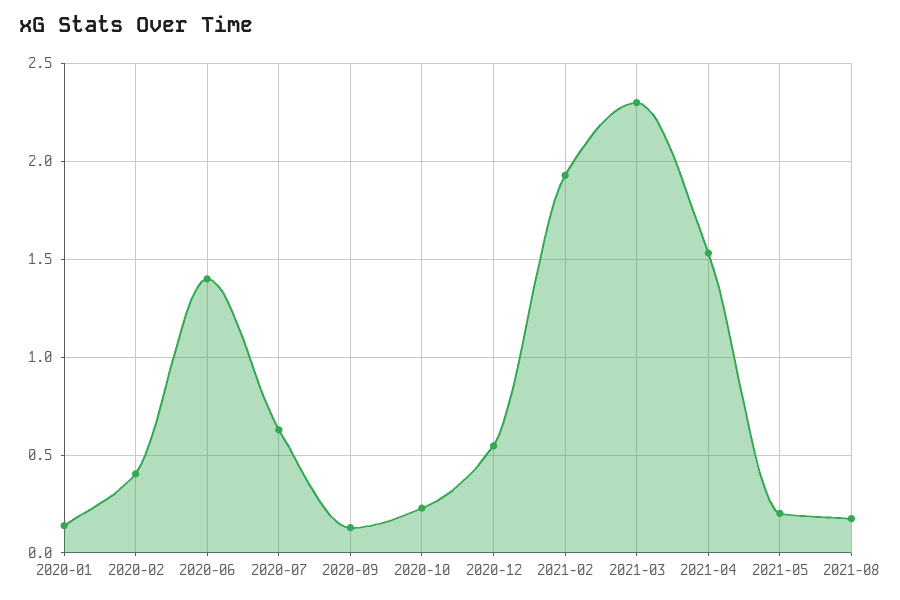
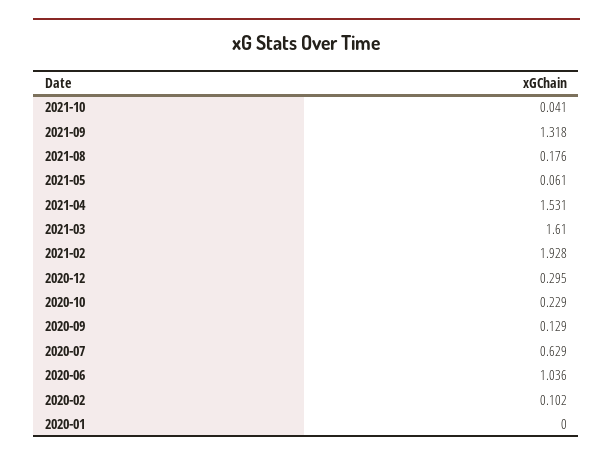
2020-01: 0.15 -> 0
2020-02: 0.4 -> 0.102
2020-06: 1.4 -> 1.036
2020-12: 0.55 -> 0.295
2021-03: 2.3 -> 1.61
2021-05: 0.2 -> 0.061
2021-10: none -> 0.041
2021-09: none -> 1.318

